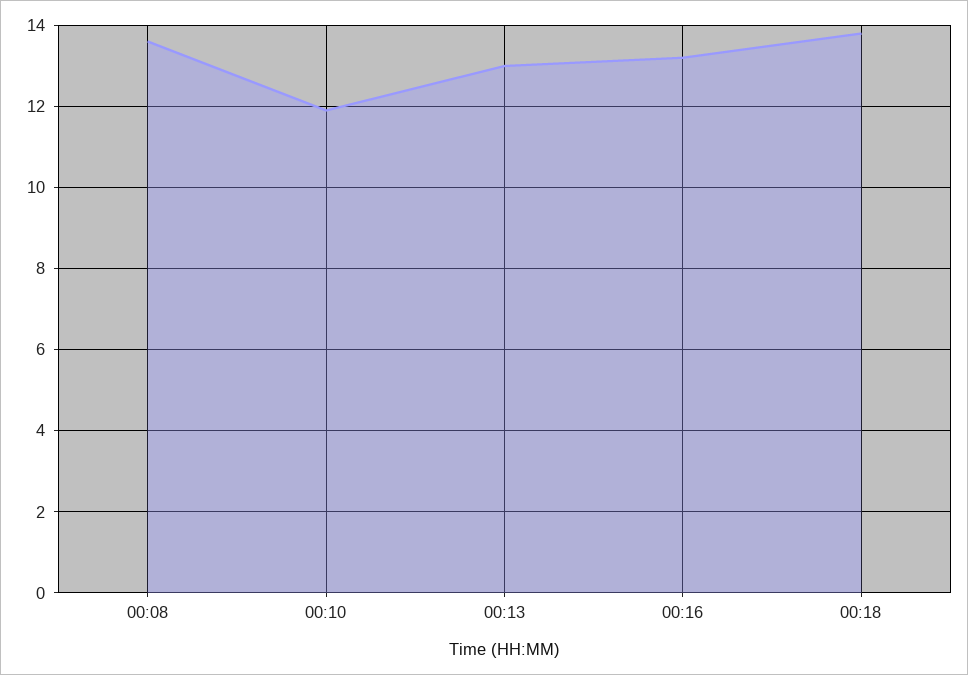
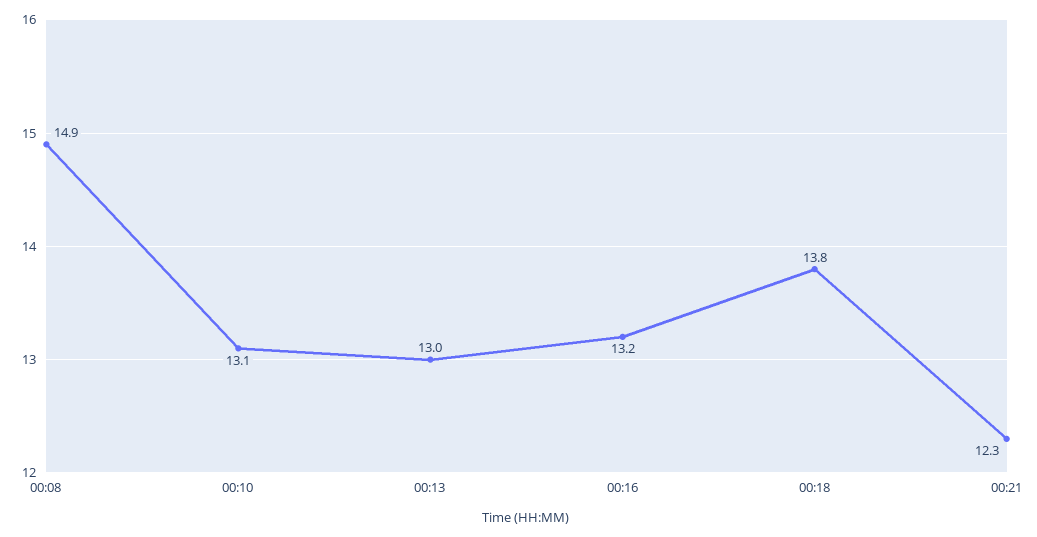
00:08: 13.5 -> 14.9
00:10: 12 -> 13.1
00:21: none -> 12.3

